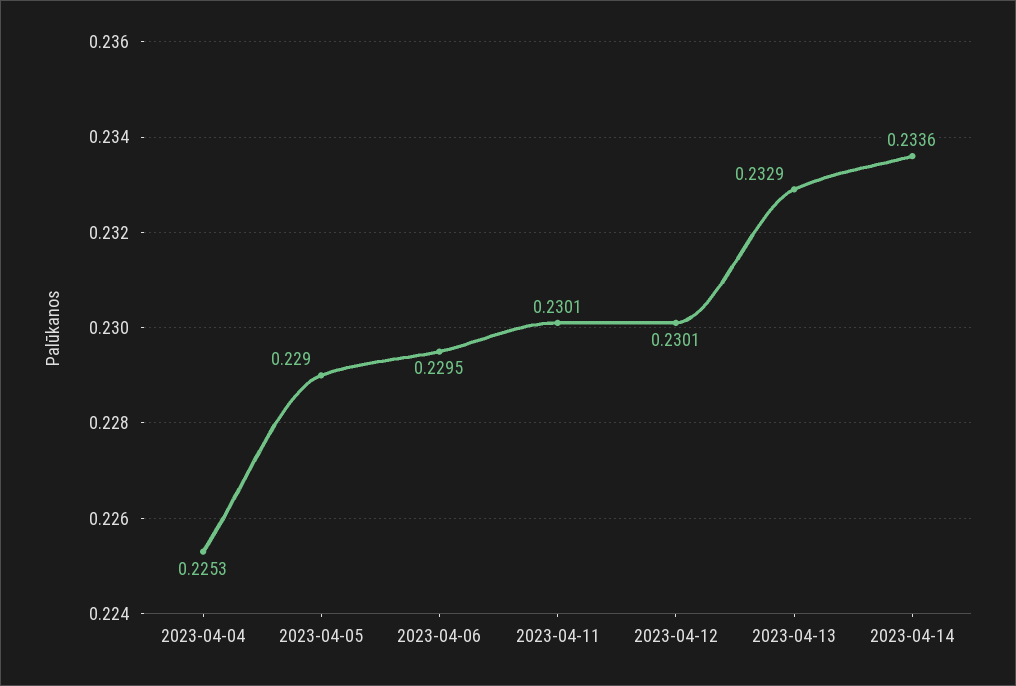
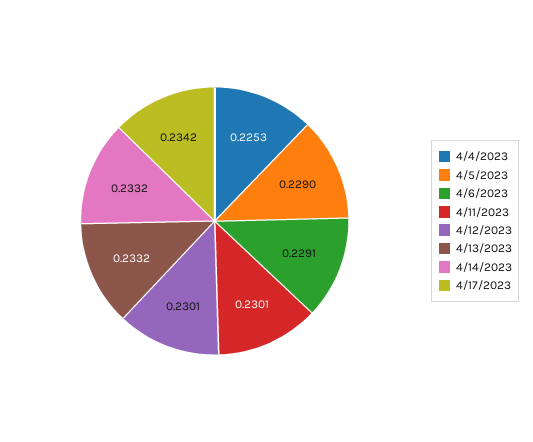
2023-04-06: 0.2295 -> 0.2291
2023-04-13: 0.2329 -> 0.2332
2023-04-14: 0.2336 -> 0.2332
4/17/2023: none -> 0.2342

